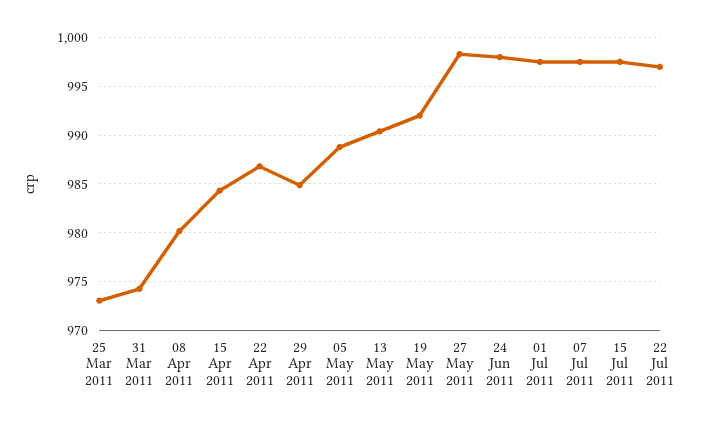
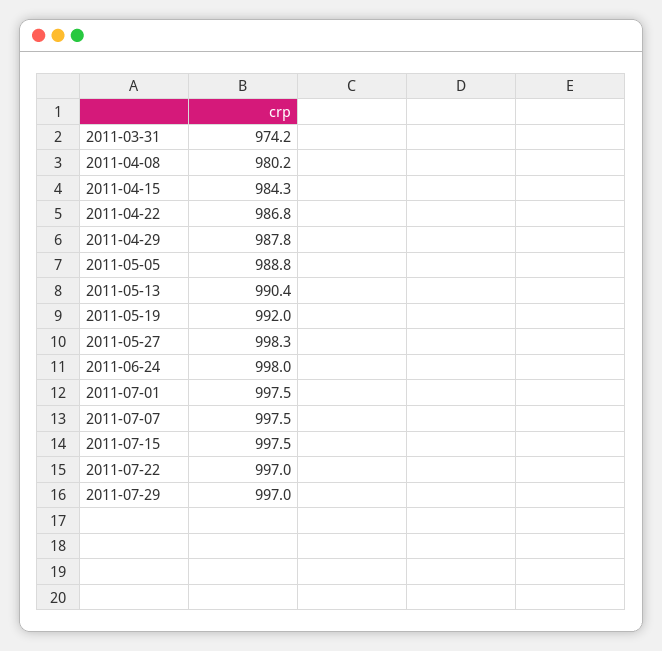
25 Mar 2011: 973 -> none
29 Apr 2011: 985 -> 987.8
2011-07-29: none -> 997

